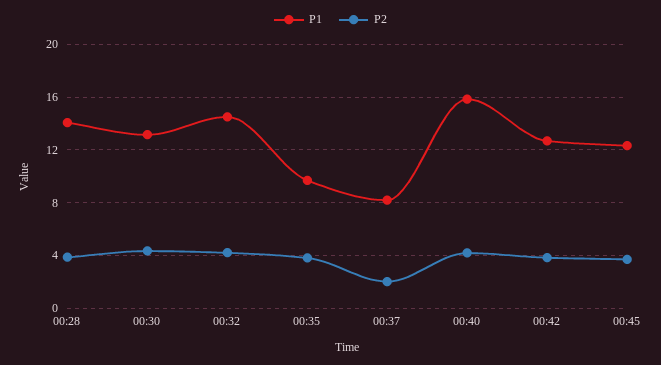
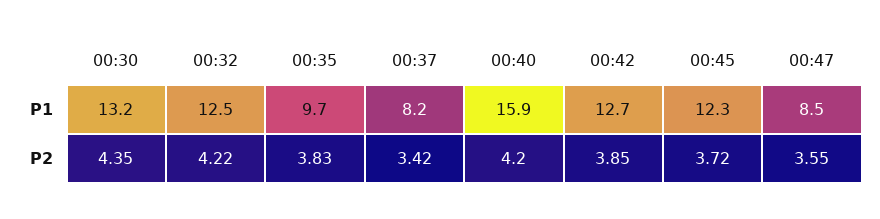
P1, 00:28: 14 -> none
P2, 00:28: 4 -> none
P1, 00:32: 14.5 -> 12.5
P2, 00:37: 2 -> 3.42
P1, 00:47: none -> 8.5
P2, 00:47: none -> 3.55

